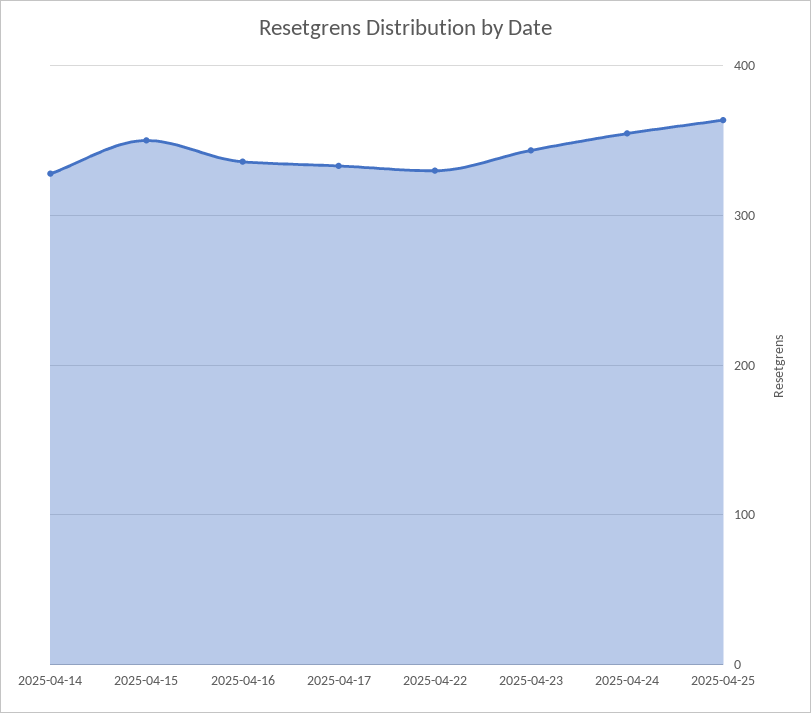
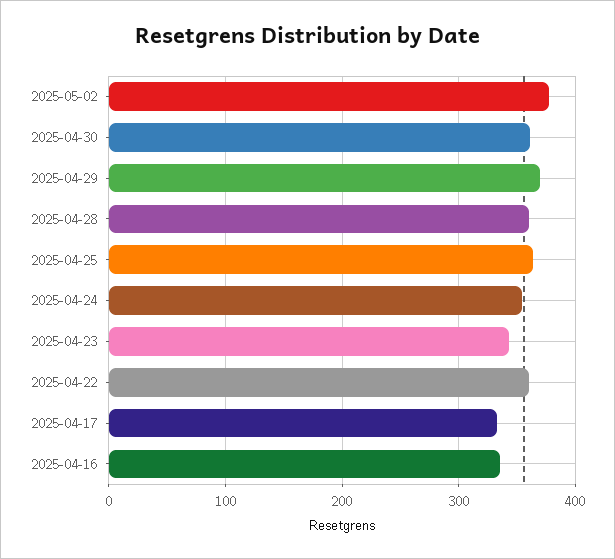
2025-04-14: 330 -> none
2025-04-15: 350 -> none
2025-04-22: 330 -> 360
2025-05-02: none -> 380
2025-04-30: none -> 360
2025-04-29: none -> 370
2025-04-28: none -> 360

